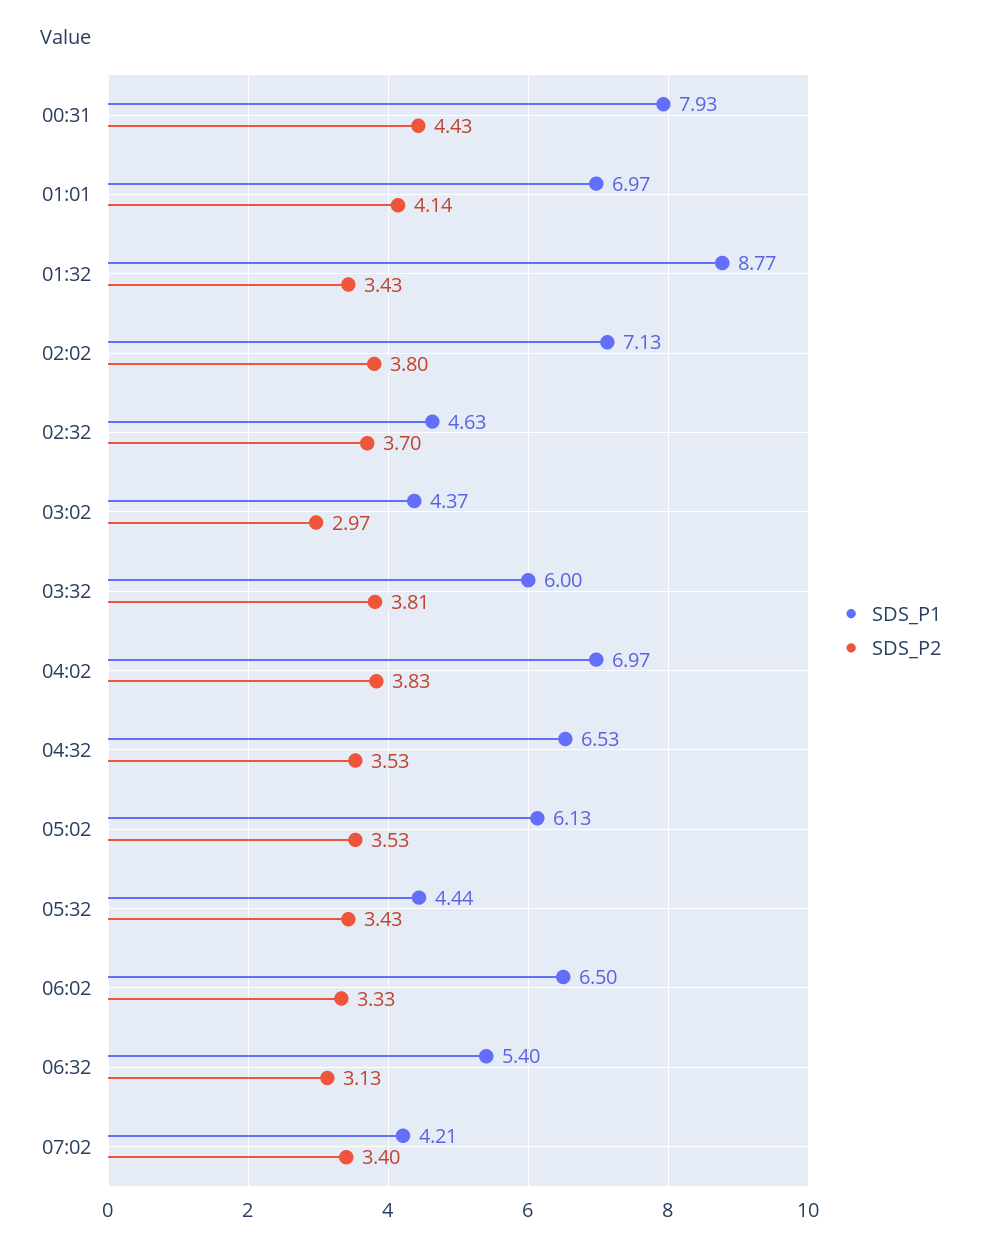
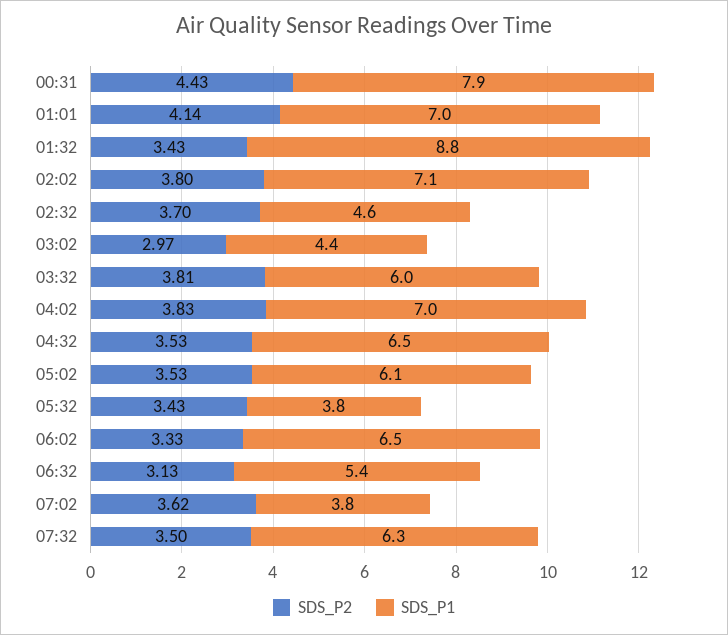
SDS_P1, 05:32: 4.44 -> 3.8
SDS_P1, 07:02: 4.21 -> 3.8
SDS_P2, 07:02: 3.4 -> 3.62
SDS_P2, 07:32: none -> 3.5
SDS_P1, 07:32: none -> 6.3

